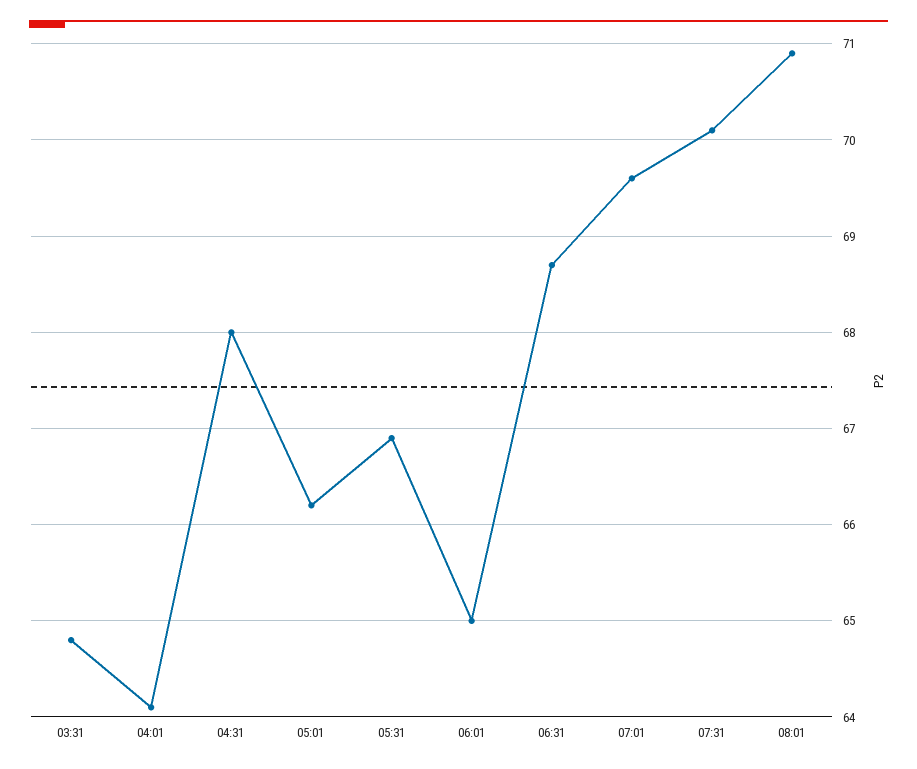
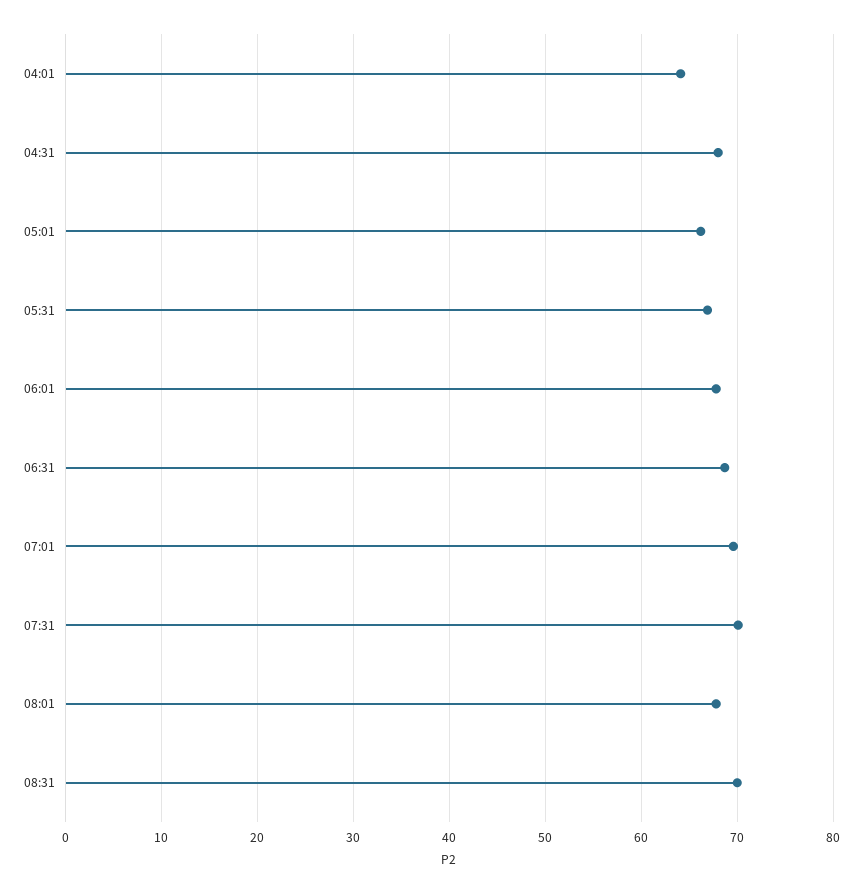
03:31: 64.8 -> none
06:01: 65 -> 68
08:01: 70.9 -> 68
08:31: none -> 70

